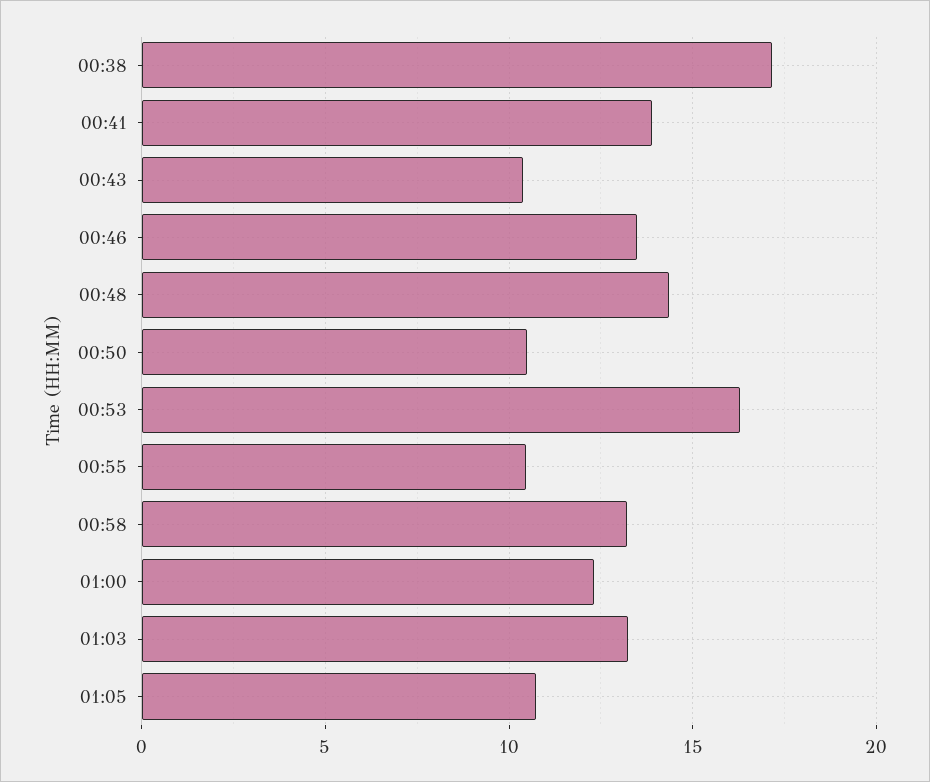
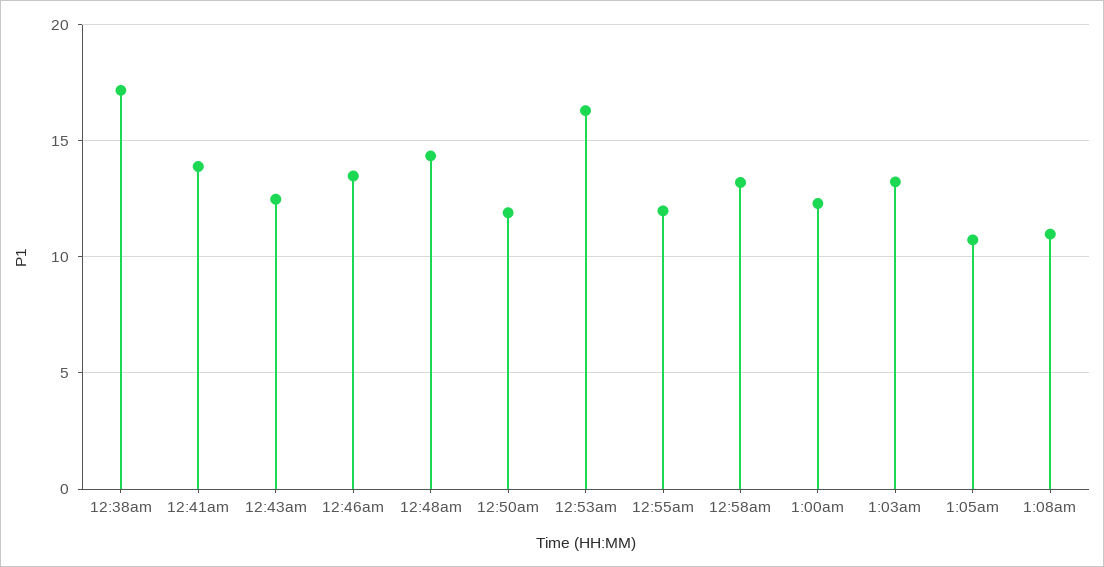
00:43: 10.5 -> 12.5
00:50: 10.5 -> 12
00:55: 10.5 -> 12
1:08am: none -> 11

